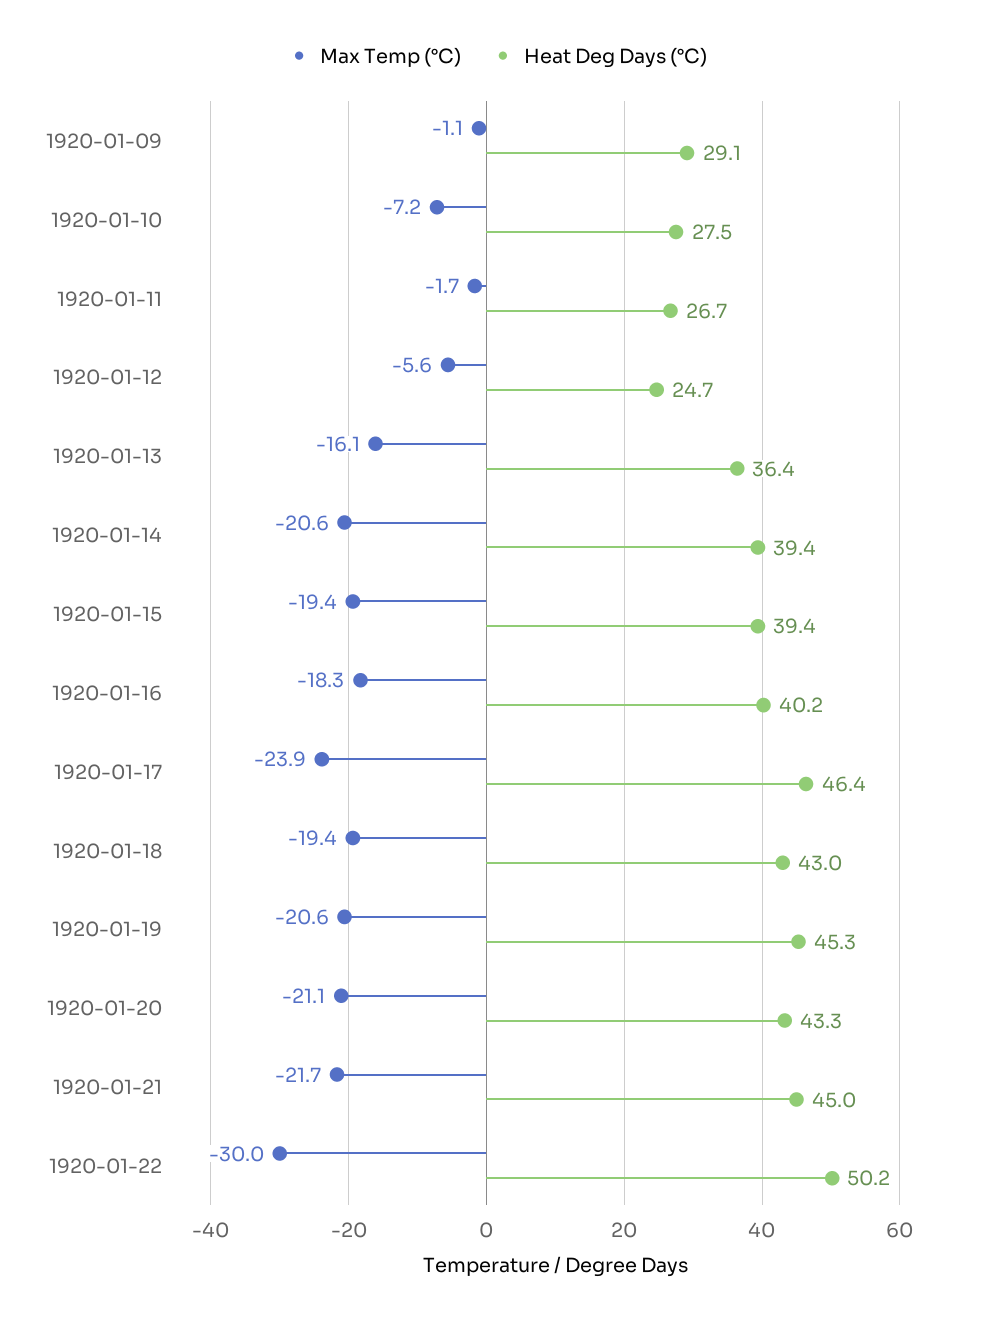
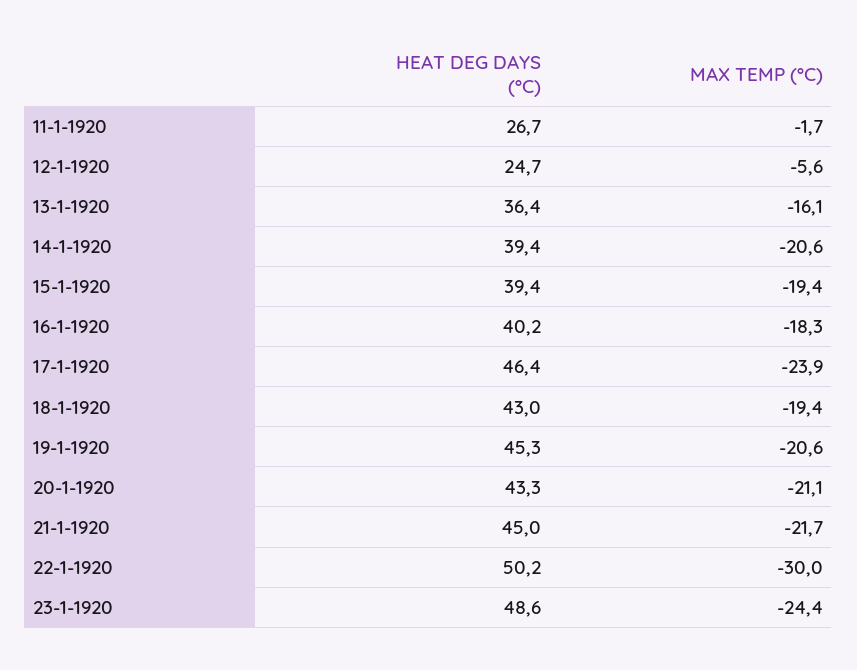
Max Temp (°C), 1920-01-09: -1.1 -> none
Heat Deg Days (°C), 1920-01-09: 29.1 -> none
Max Temp (°C), 1920-01-10: -7.2 -> none
Heat Deg Days (°C), 1920-01-10: 27.5 -> none
Heat Deg Days (°C), 23-1-1920: none -> 48.6
Max Temp (°C), 23-1-1920: none -> -24.4

